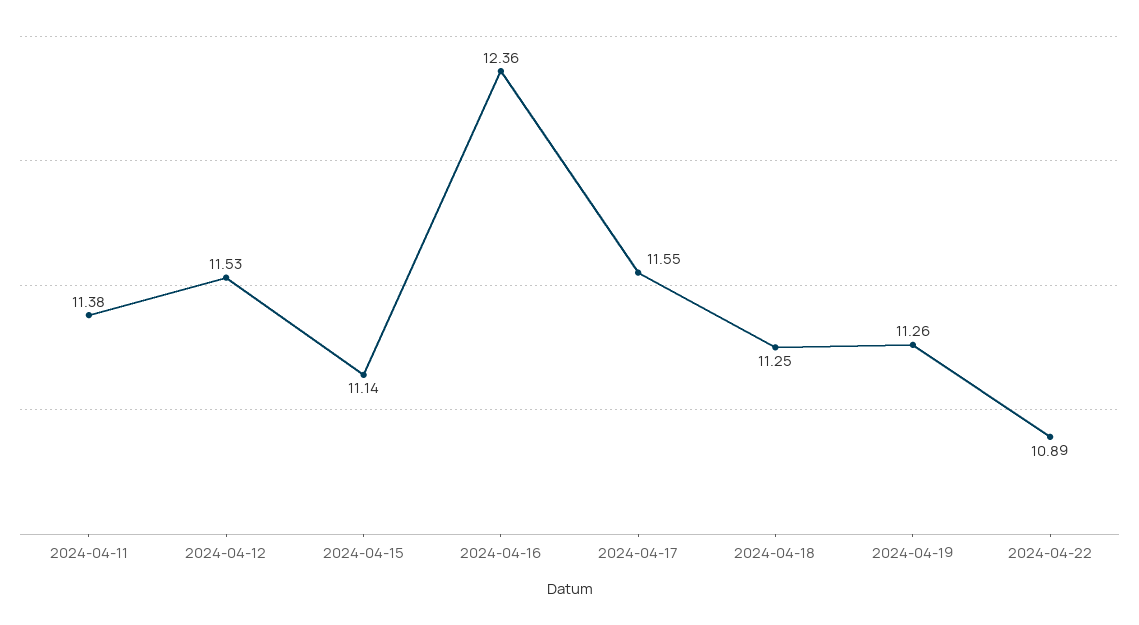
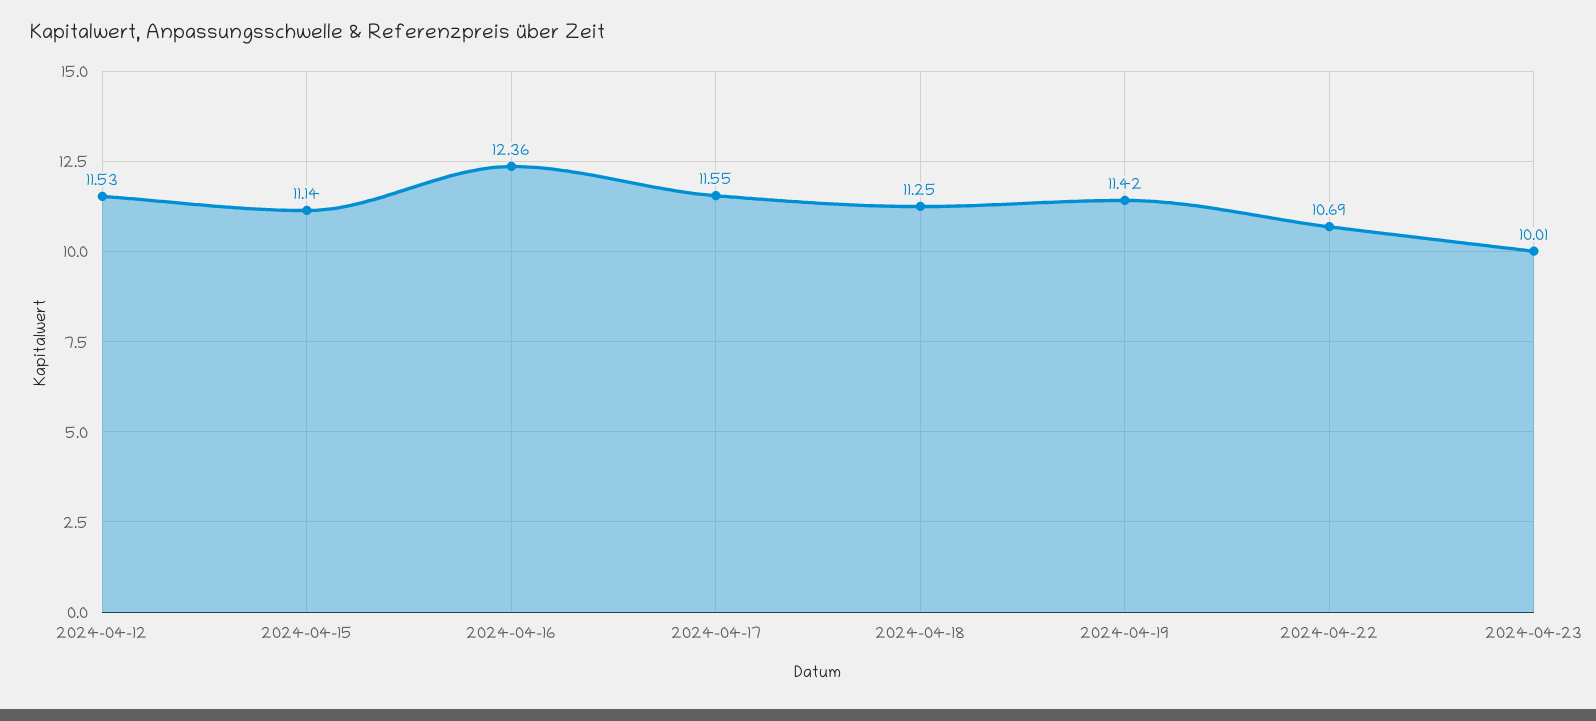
2024-04-11: 11.38 -> none
2024-04-19: 11.26 -> 11.42
2024-04-22: 10.89 -> 10.69
2024-04-23: none -> 10.01

